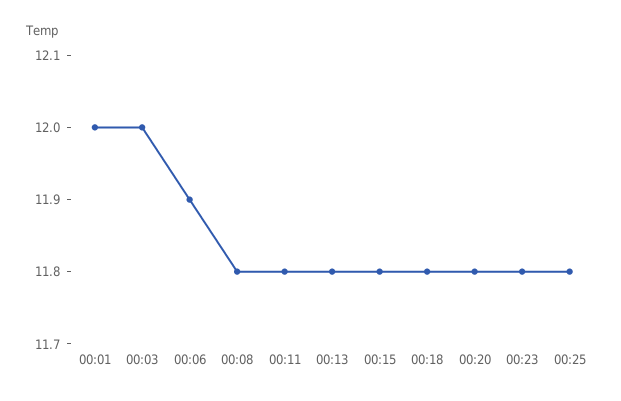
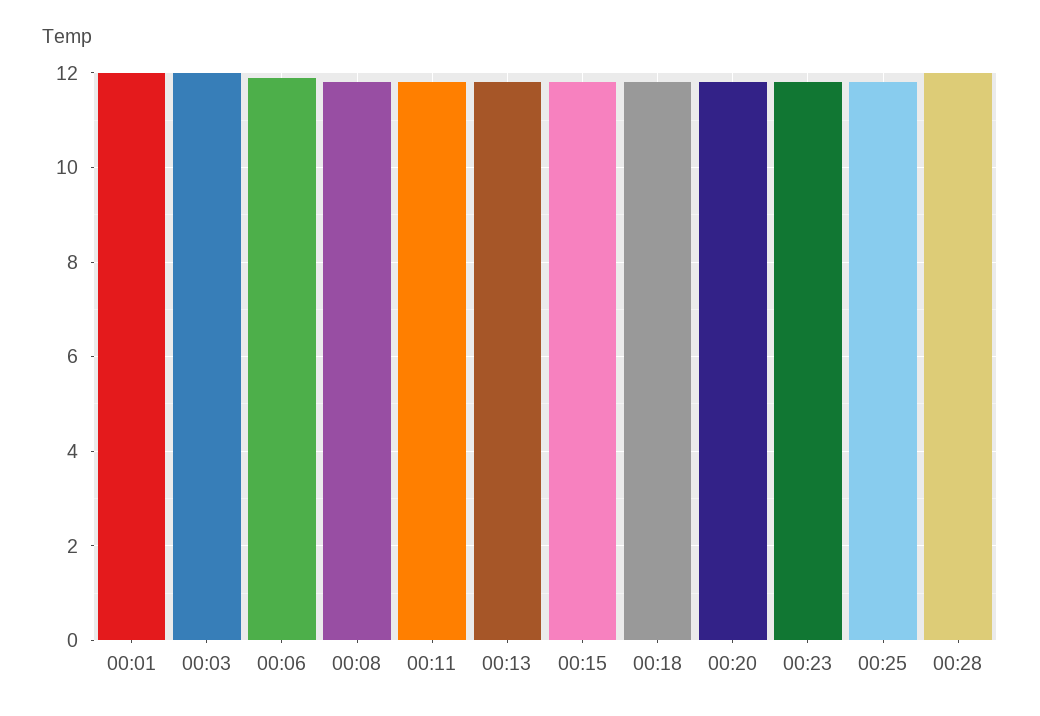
00:28: none -> 12

